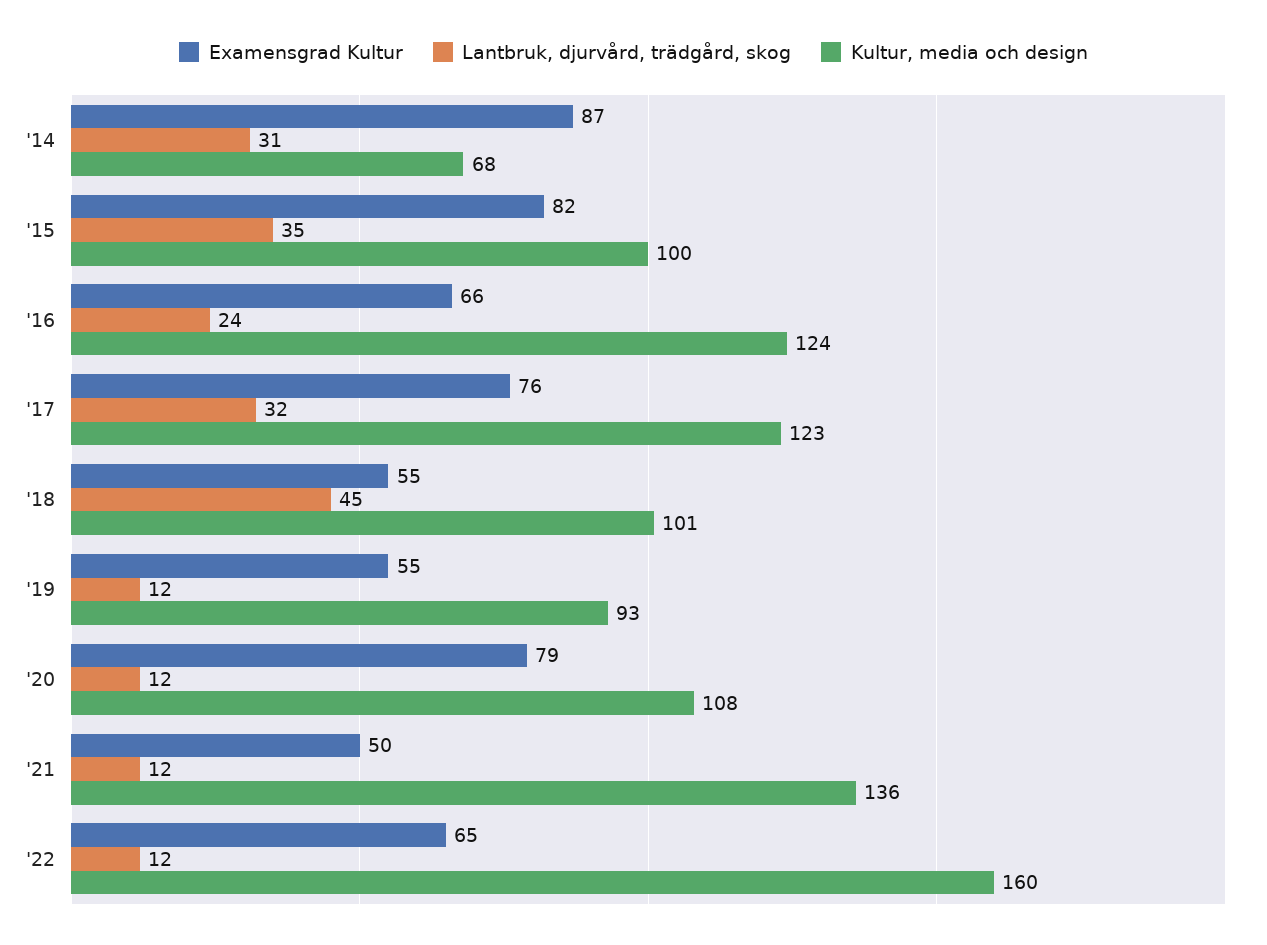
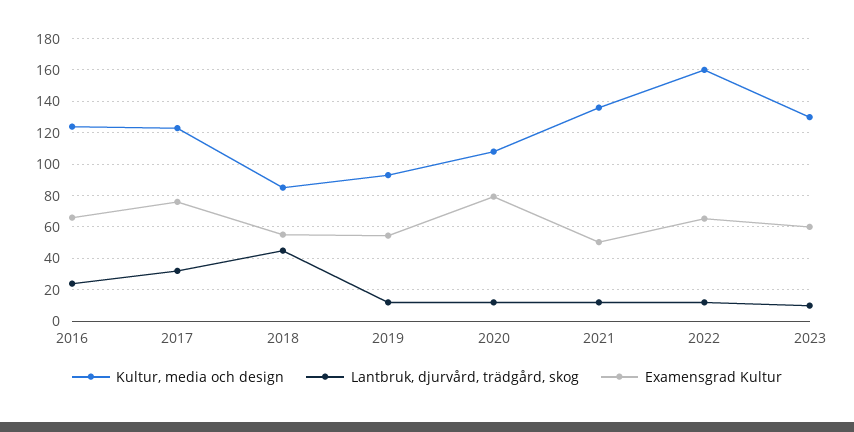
Examensgrad Kultur, '14: 87 -> none
Lantbruk, djurvård, trädgård, skog, '14: 31 -> none
Kultur, media och design, '14: 68 -> none
Examensgrad Kultur, '15: 82 -> none
Lantbruk, djurvård, trädgård, skog, '15: 35 -> none
Kultur, media och design, '15: 100 -> none
Kultur, media och design, '18: 101 -> 85
Kultur, media och design, 2023: none -> 130
Lantbruk, djurvård, trädgård, skog, 2023: none -> 10
Examensgrad Kultur, 2023: none -> 60

